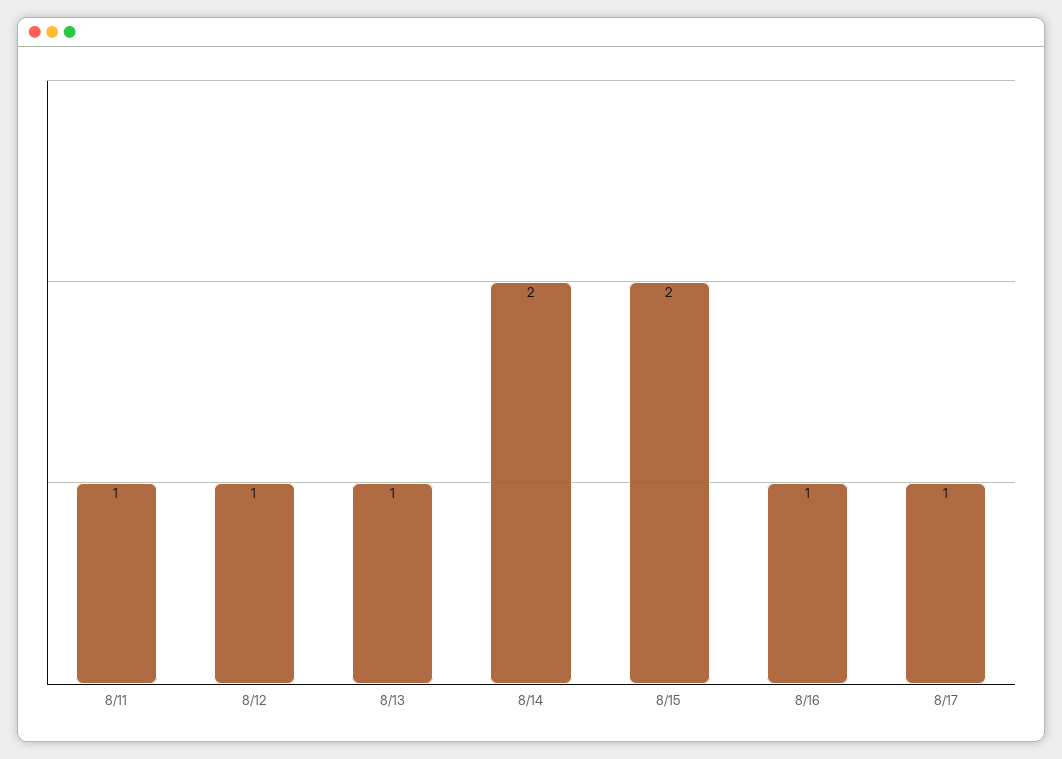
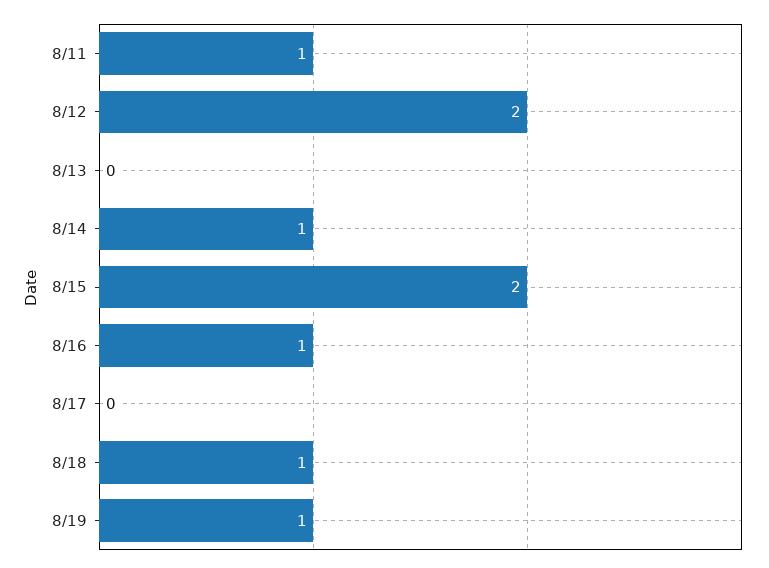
8/12: 1 -> 2
8/13: 1 -> 0
8/14: 2 -> 1
8/17: 1 -> 0
8/18: none -> 1
8/19: none -> 1

